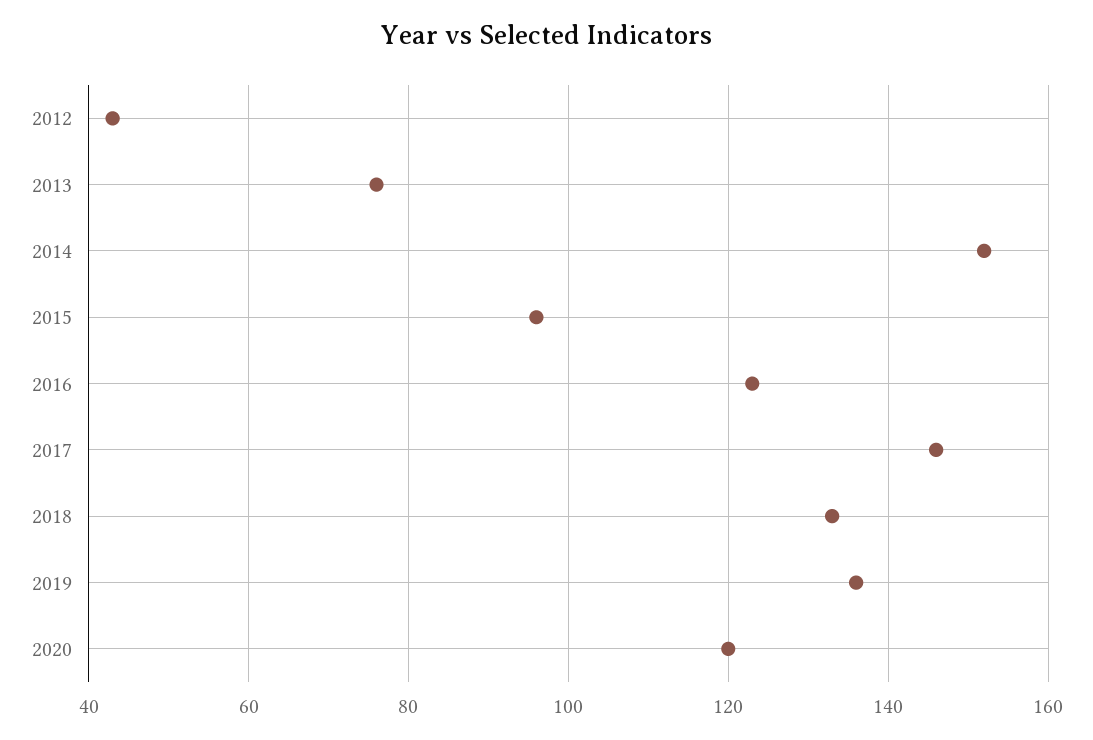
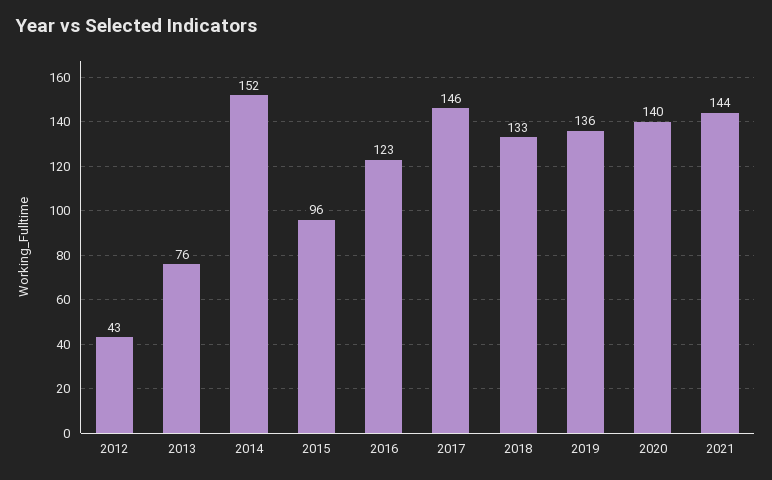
2020: 120 -> 140
2021: none -> 144

